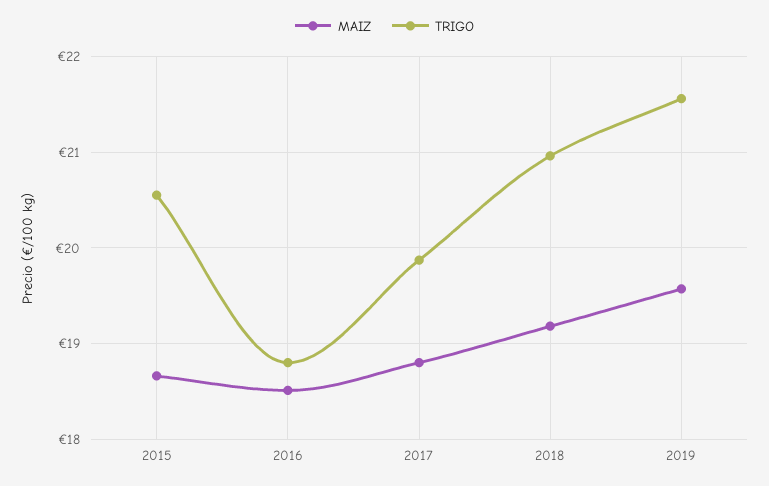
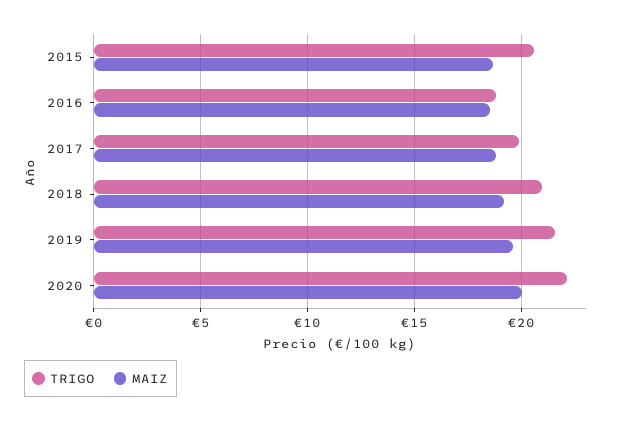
TRIGO, 2020: none -> 22
MAIZ, 2020: none -> 20

